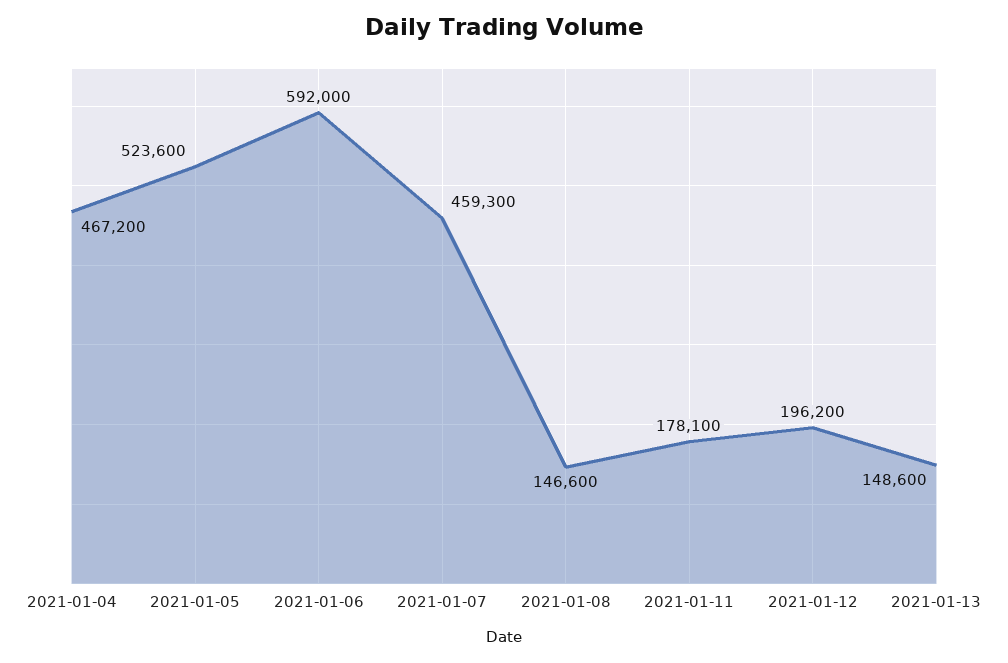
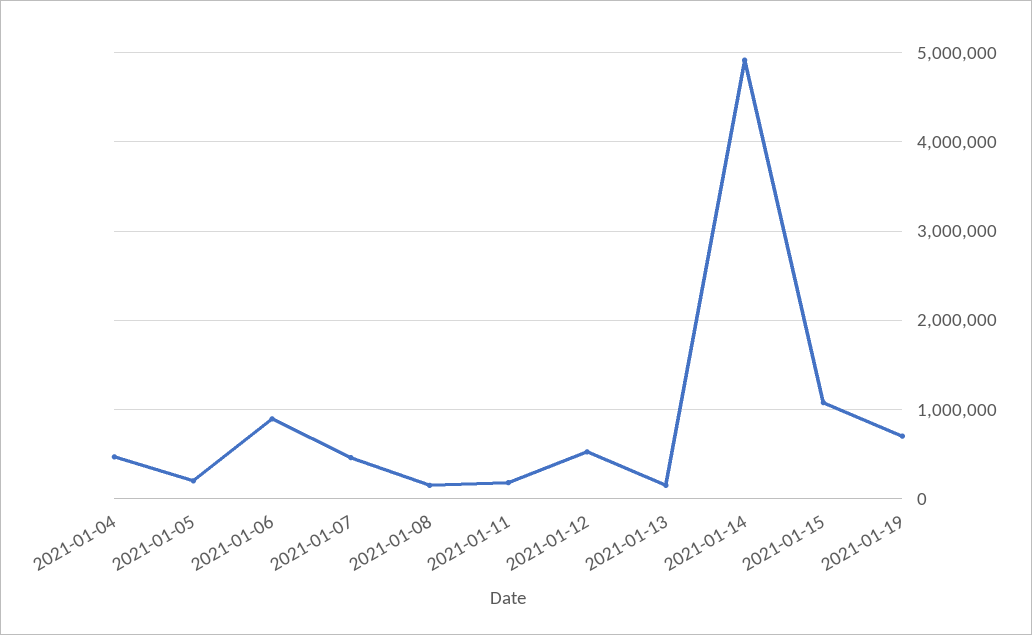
2021-01-05: 523600 -> 200000
2021-01-06: 592000 -> 900000
2021-01-12: 196200 -> 500000
2021-01-14: none -> 4900000
2021-01-15: none -> 1100000
2021-01-19: none -> 700000

